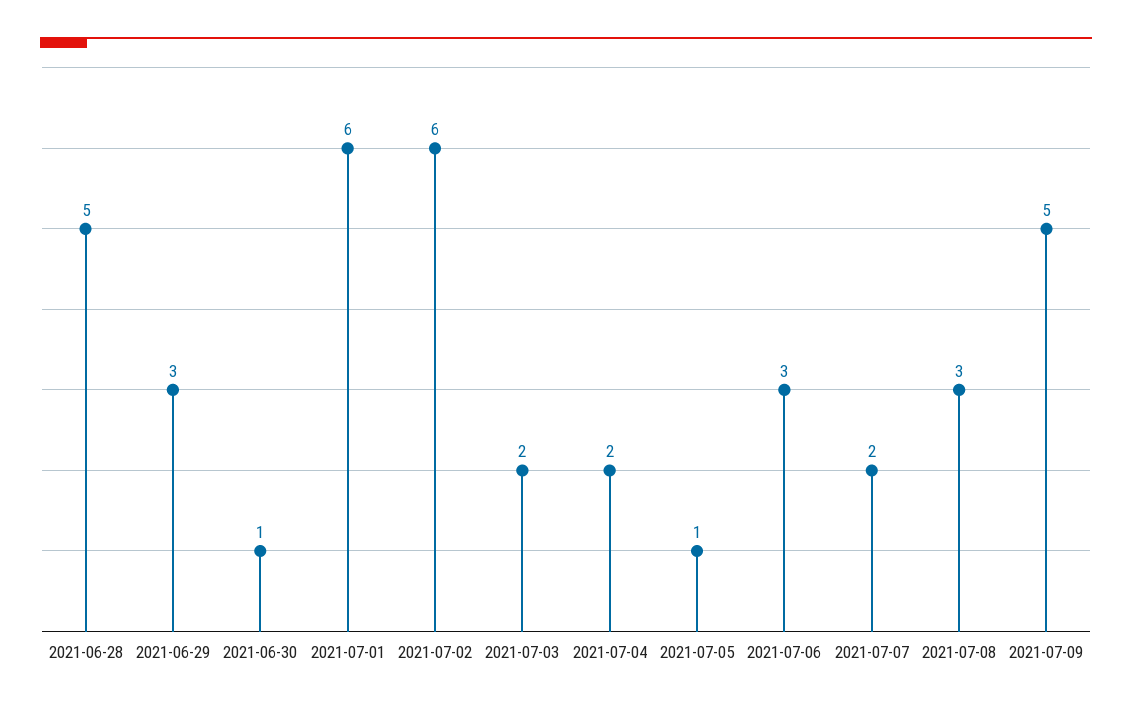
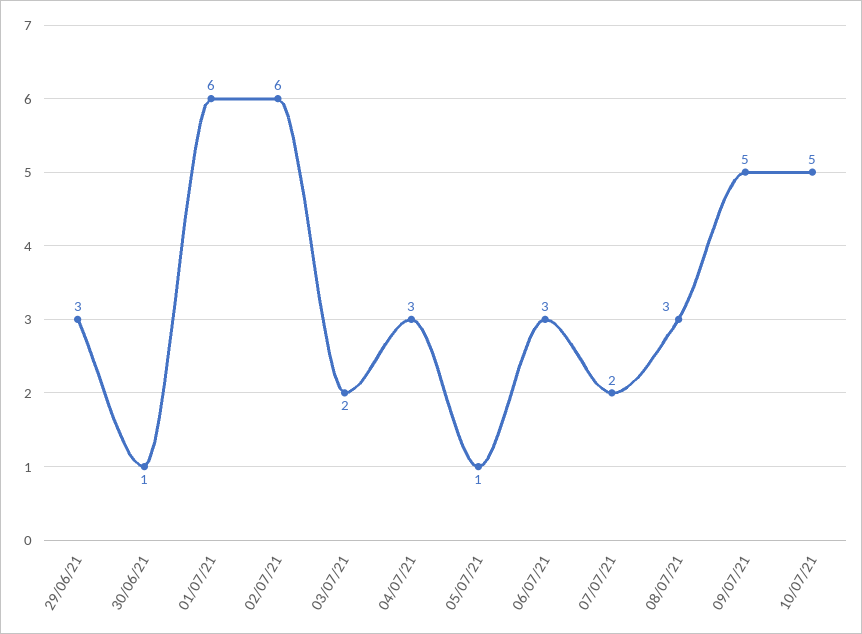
2021-06-28: 5 -> none
2021-07-04: 2 -> 3
10/07/21: none -> 5

